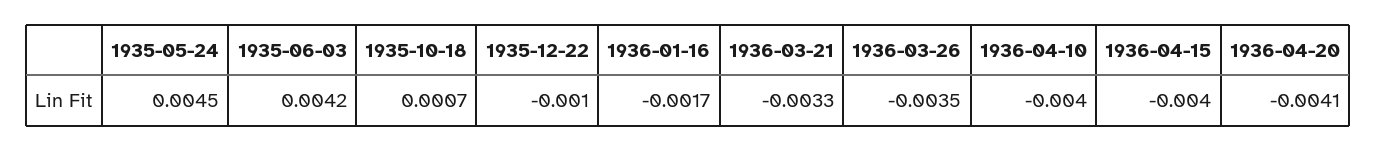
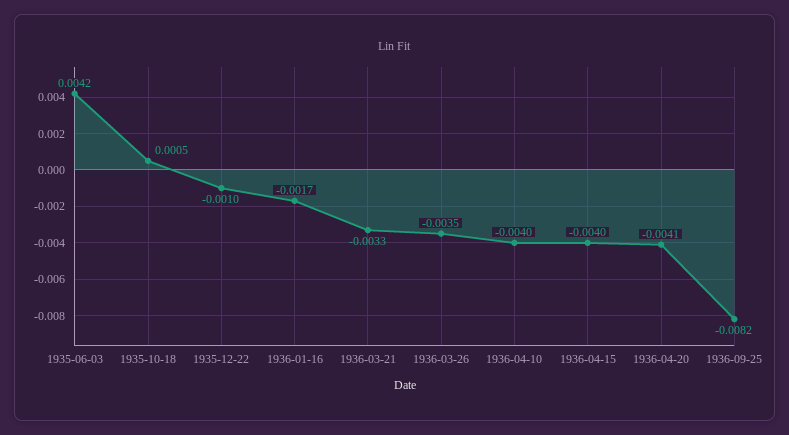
1935-05-24: 0.0045 -> none
1935-10-18: 0.0007 -> 0.0005
1936-09-25: none -> -0.0082

